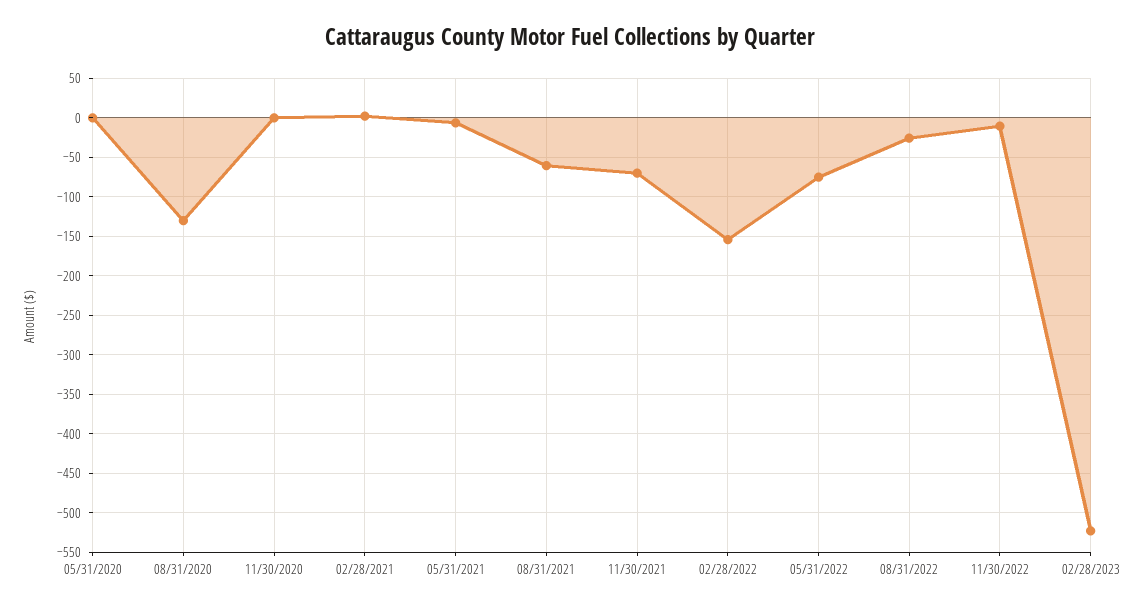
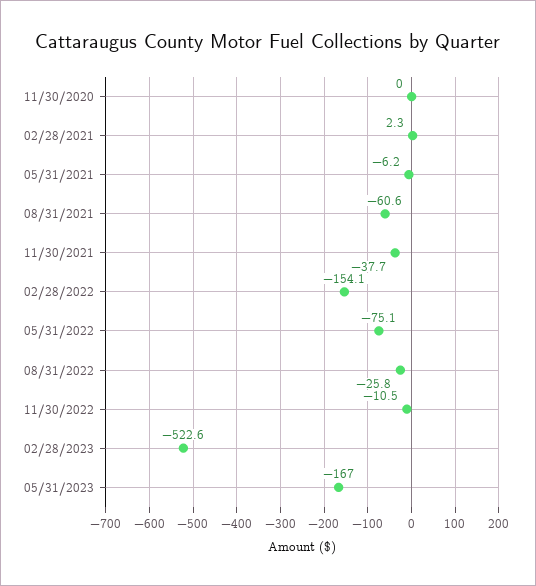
05/31/2020: 0 -> none
08/31/2020: -130 -> none
11/30/2021: -70 -> -37.7
05/31/2023: none -> -167

